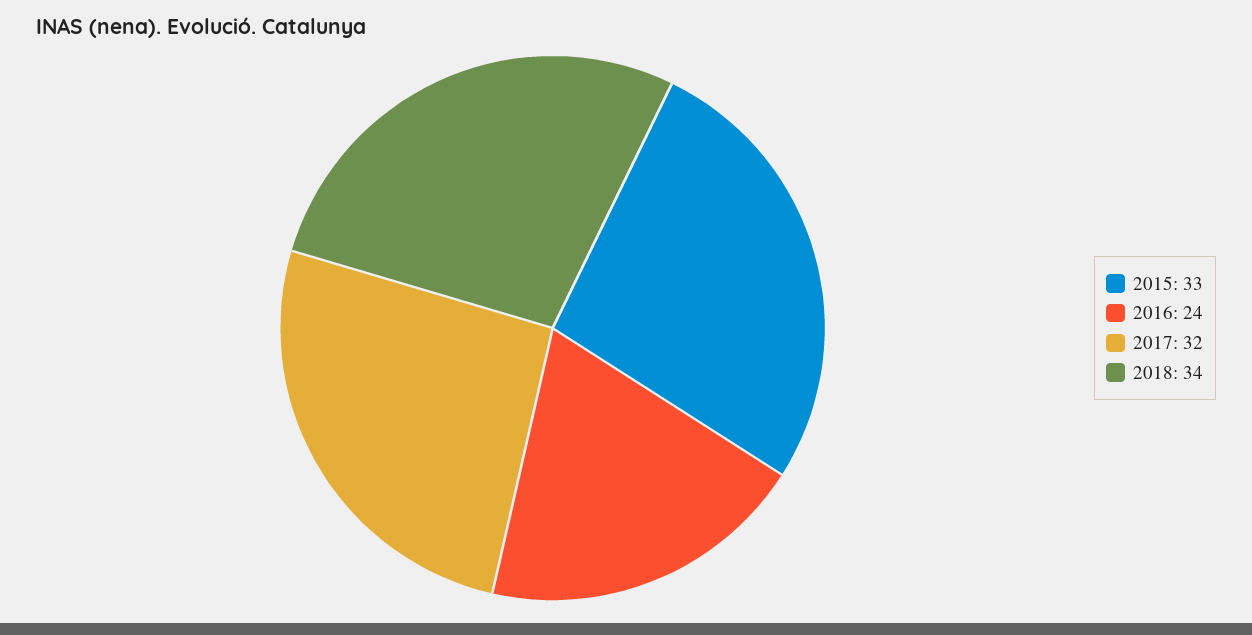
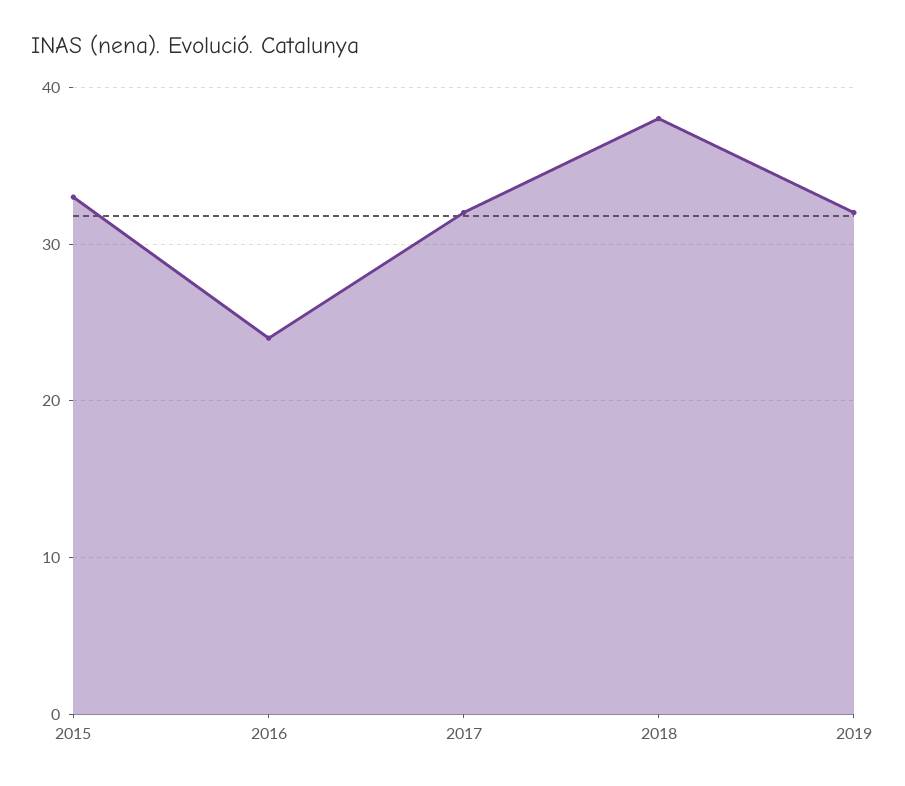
2018: 34 -> 38
2019: none -> 32

